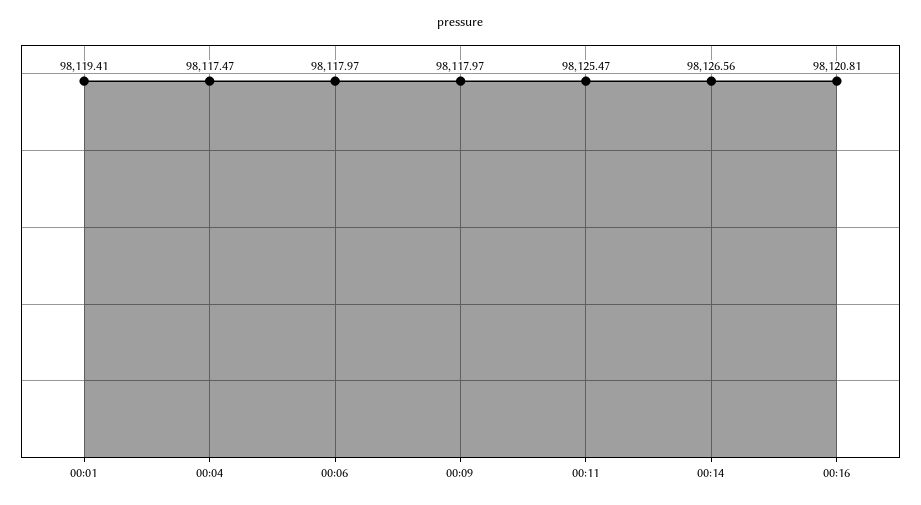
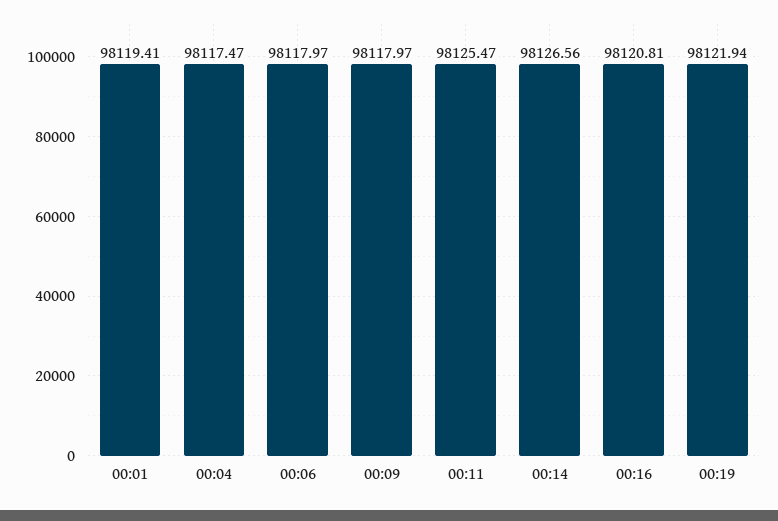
00:19: none -> 98121.94

